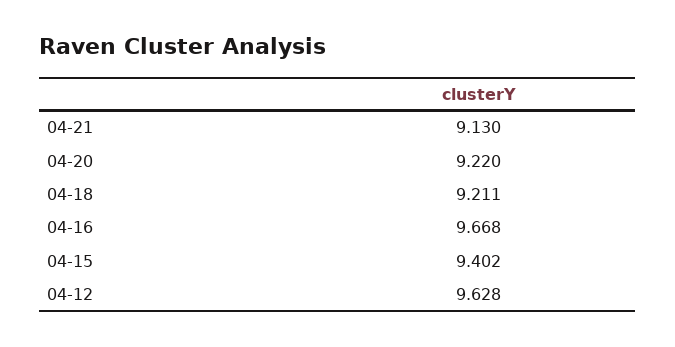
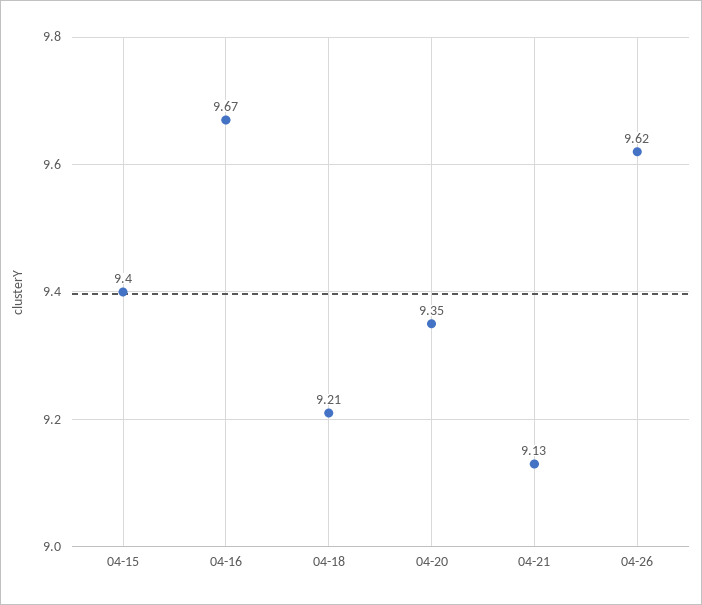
04-20: 9.22 -> 9.35
04-12: 9.628 -> none
04-26: none -> 9.62

